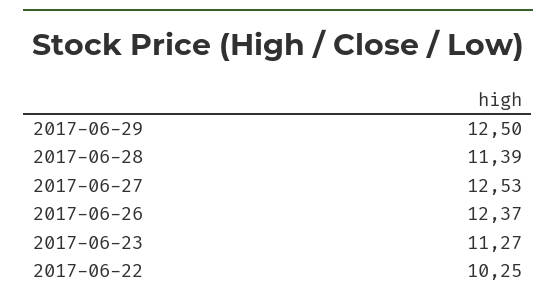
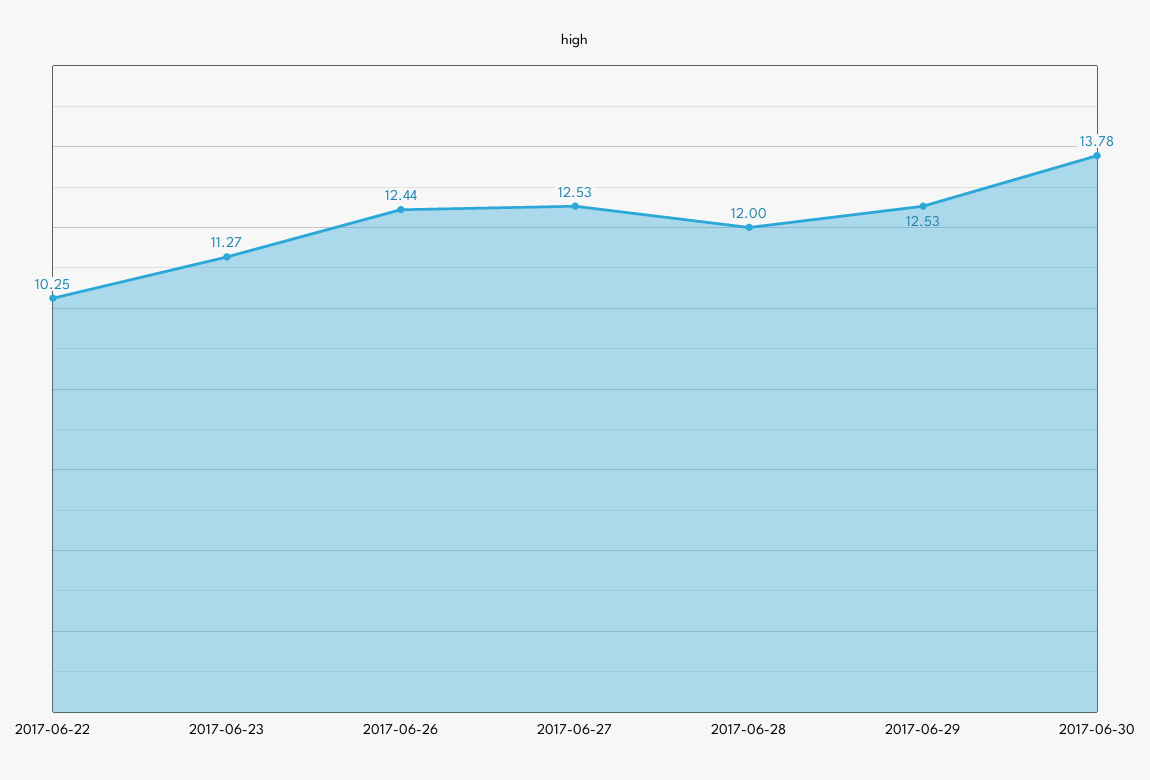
2017-06-29: 12.5 -> 12.53
2017-06-28: 11.39 -> 12
2017-06-26: 12.37 -> 12.44
2017-06-30: none -> 13.78

